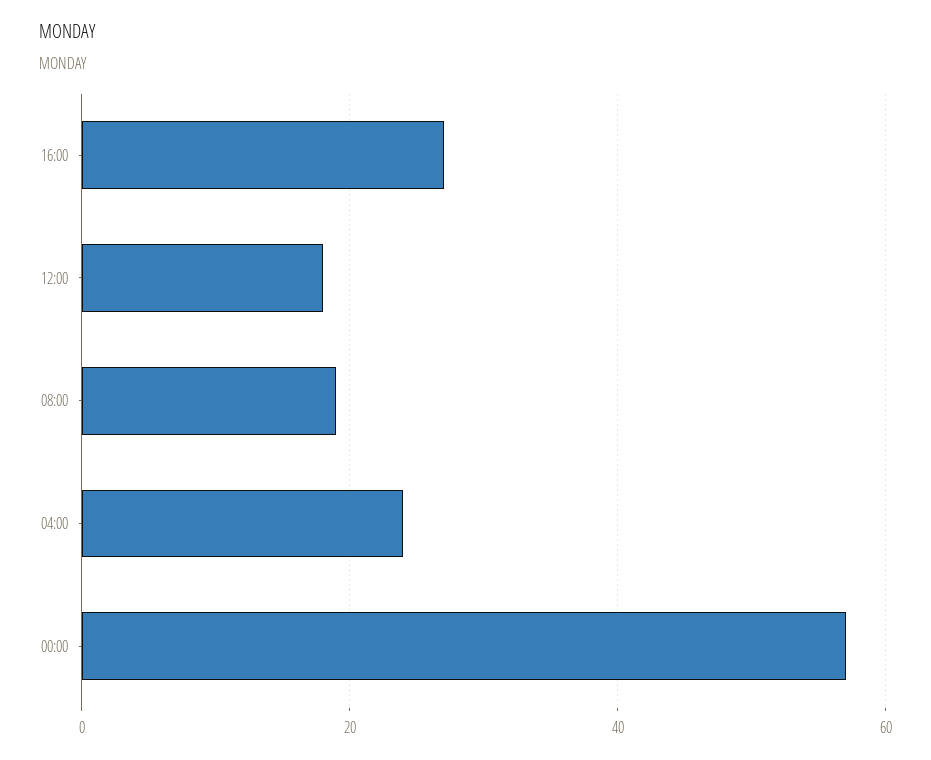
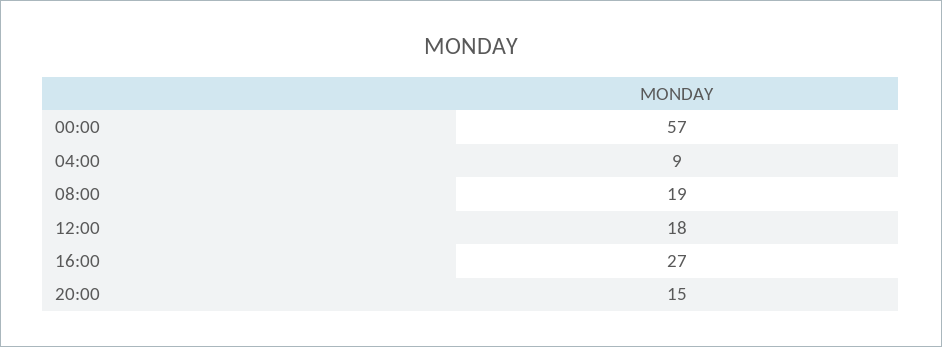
04:00: 25 -> 9
20:00: none -> 15

